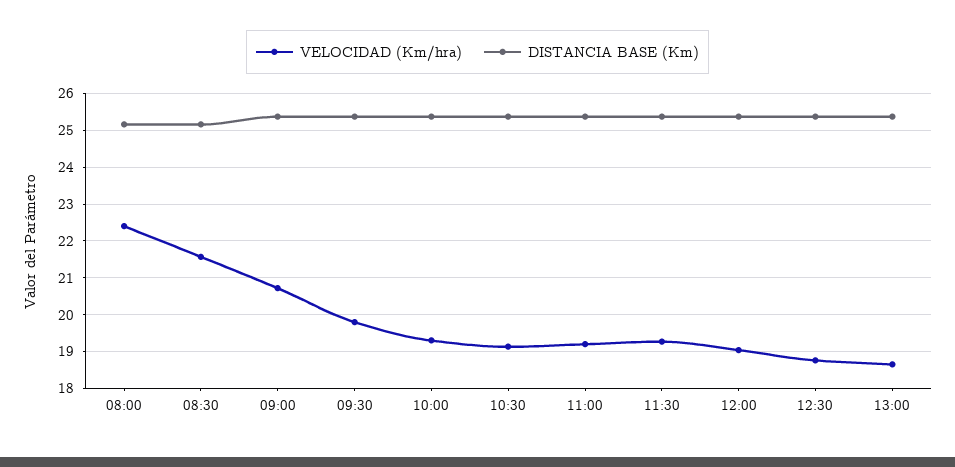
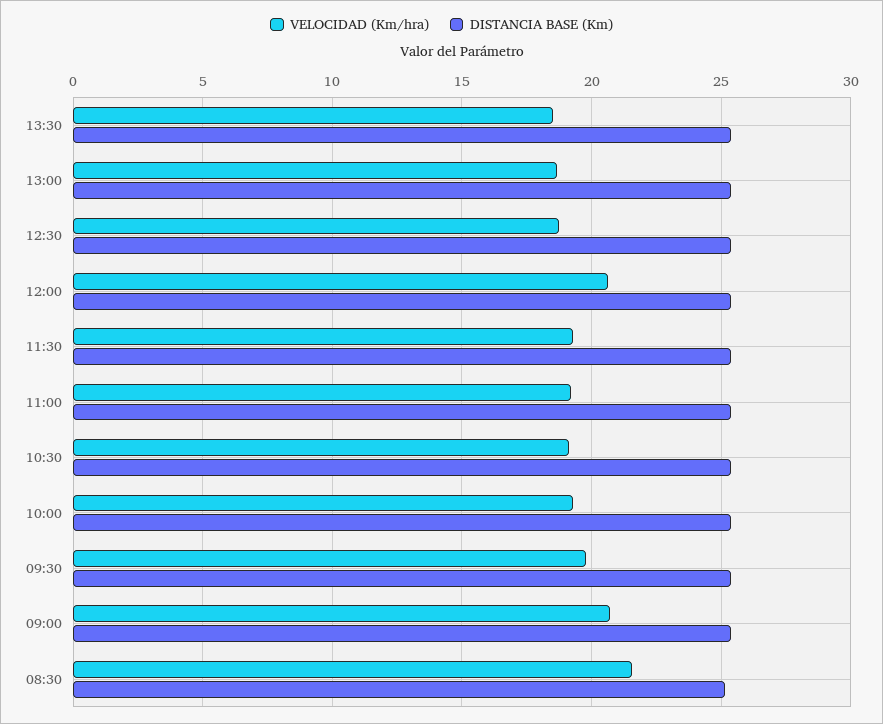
VELOCIDAD (Km/hra), 08:00: 22.4 -> none
DISTANCIA BASE (Km), 08:00: 25.2 -> none
VELOCIDAD (Km/hra), 12:00: 19 -> 20.5
VELOCIDAD (Km/hra), 13:30: none -> 18.5
DISTANCIA BASE (Km), 13:30: none -> 25.5

